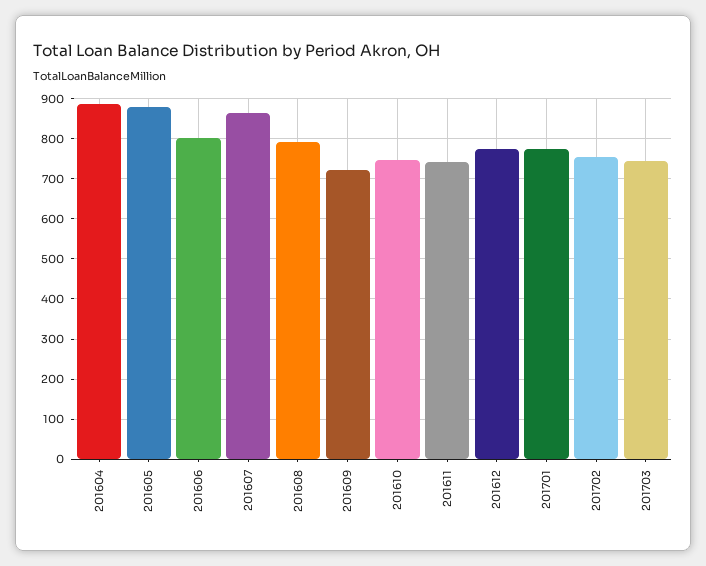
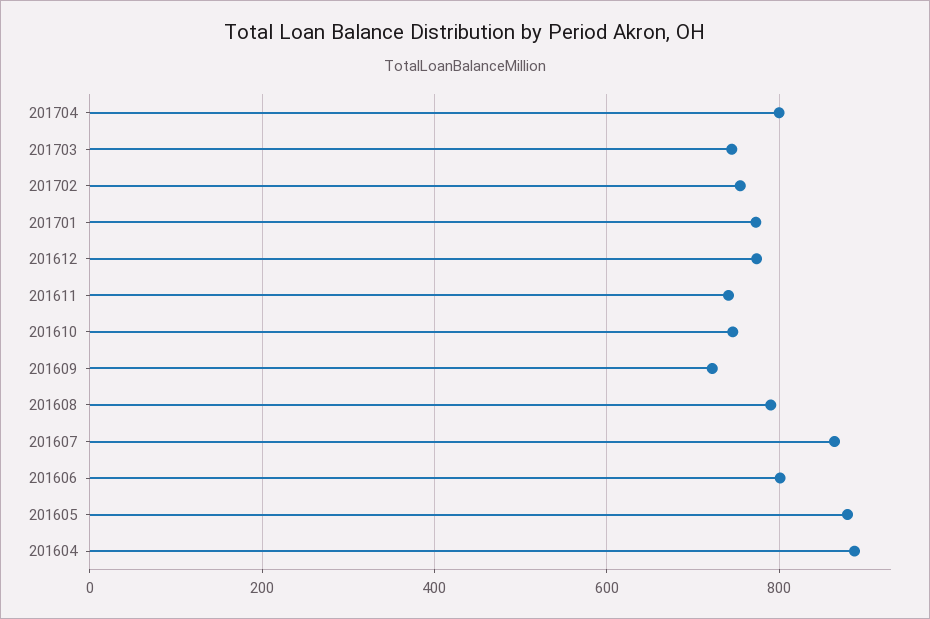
201704: none -> 800

